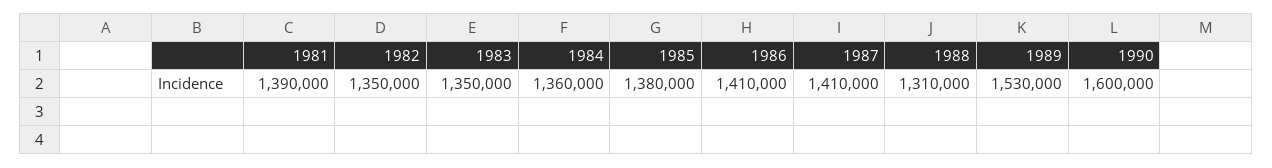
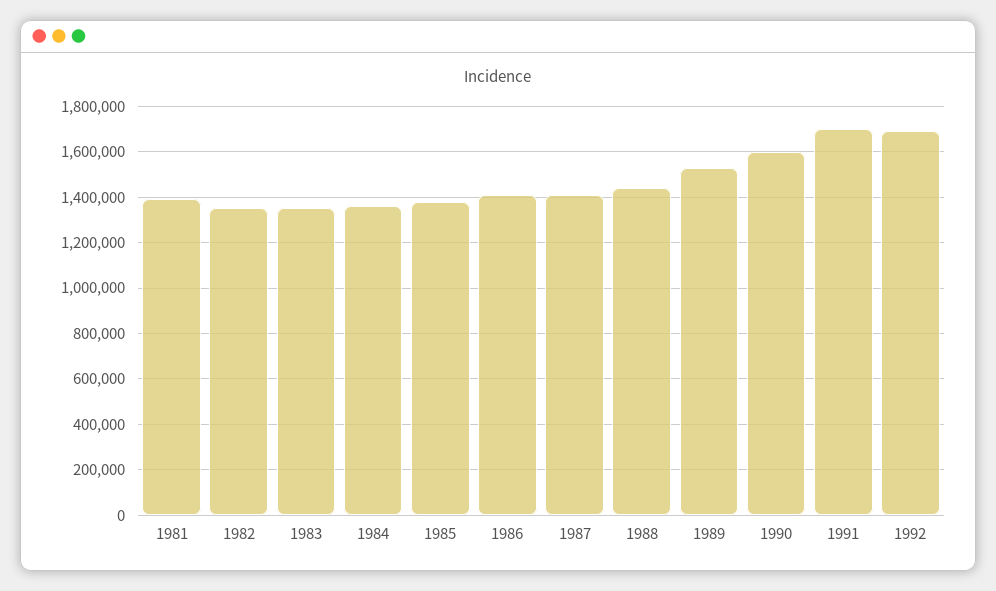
1988: 1310000 -> 1450000
1991: none -> 1700000
1992: none -> 1700000

